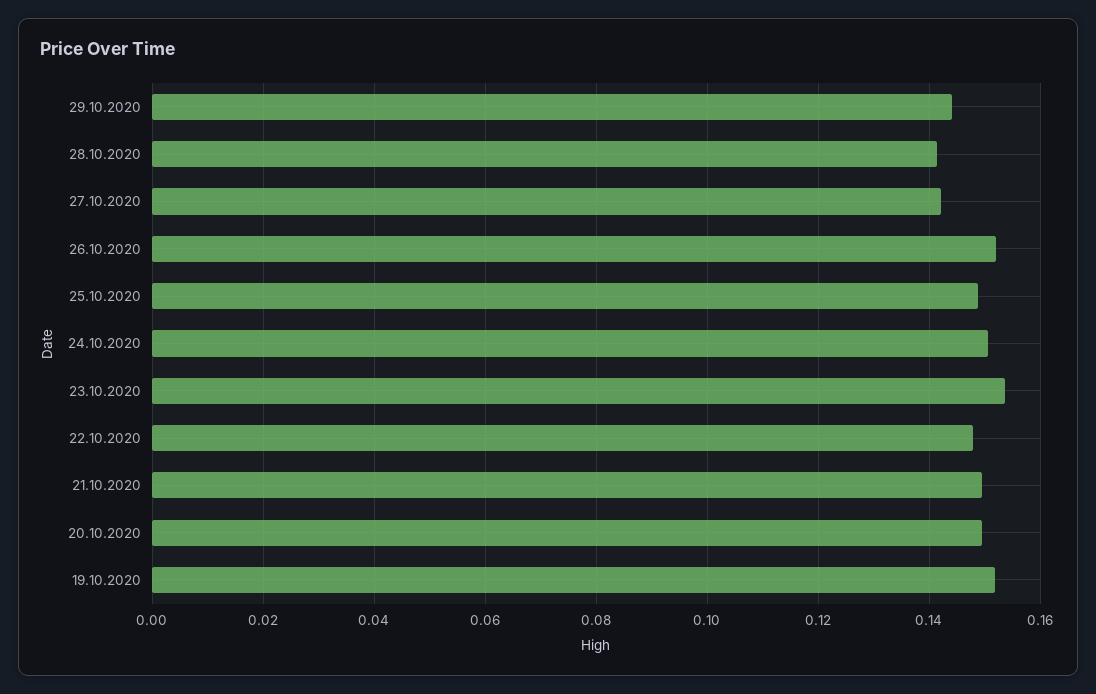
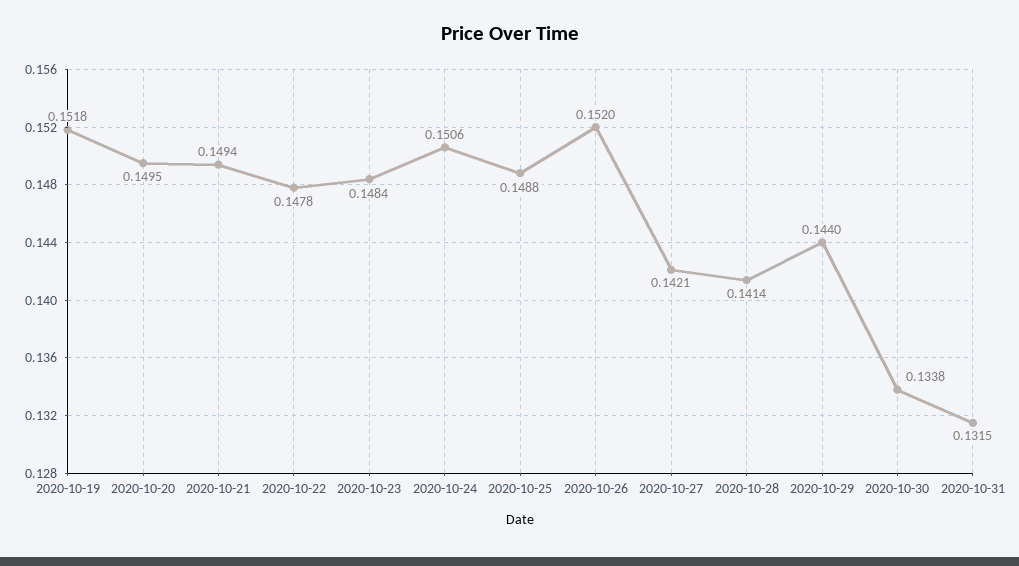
23.10.2020: 0.154 -> 0.1484
2020-10-30: none -> 0.1338
2020-10-31: none -> 0.1315

